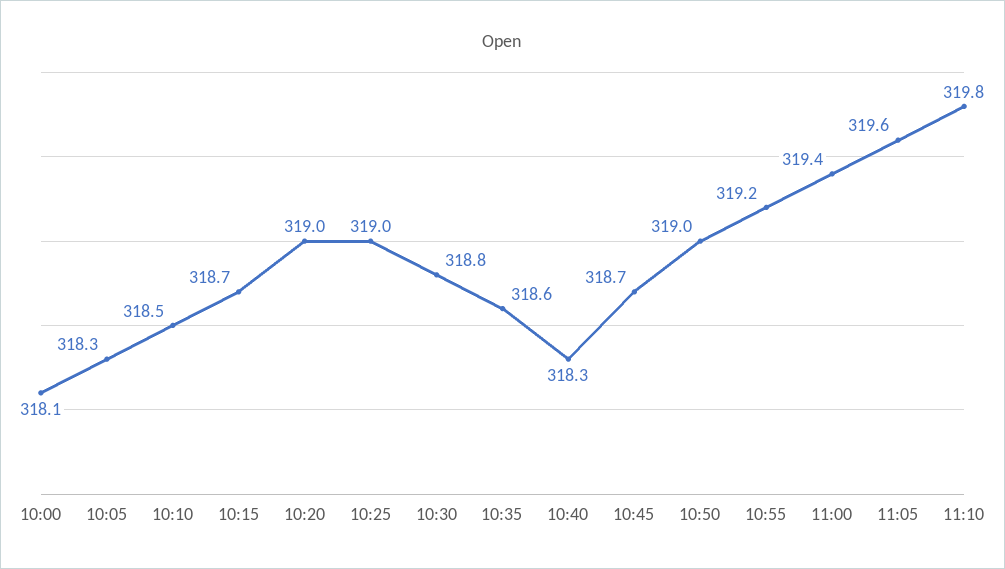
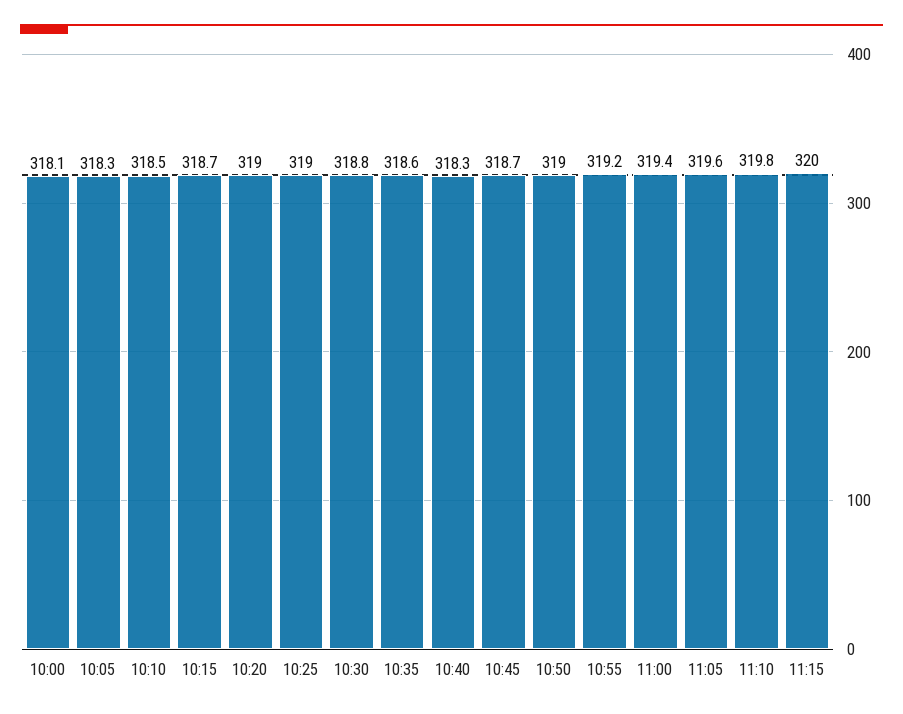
11:15: none -> 320

